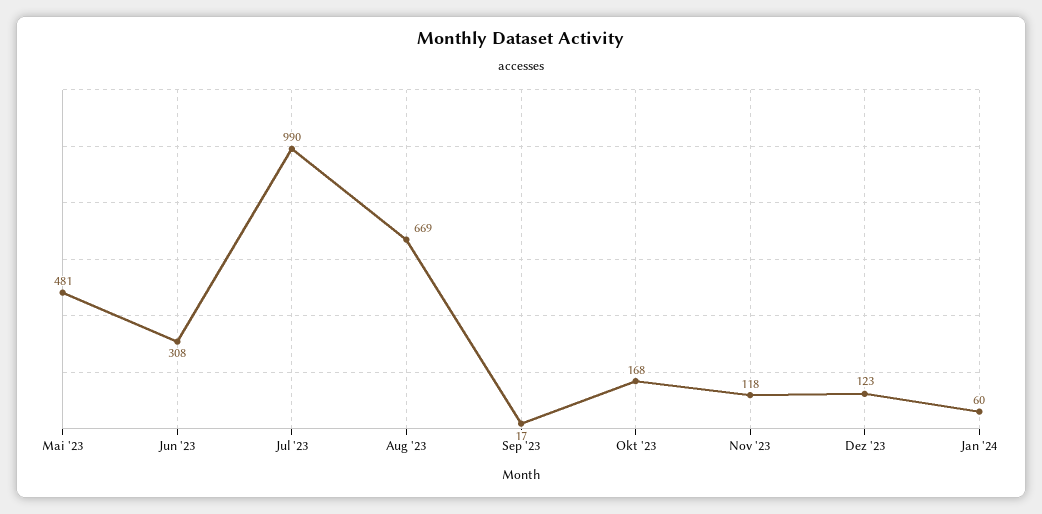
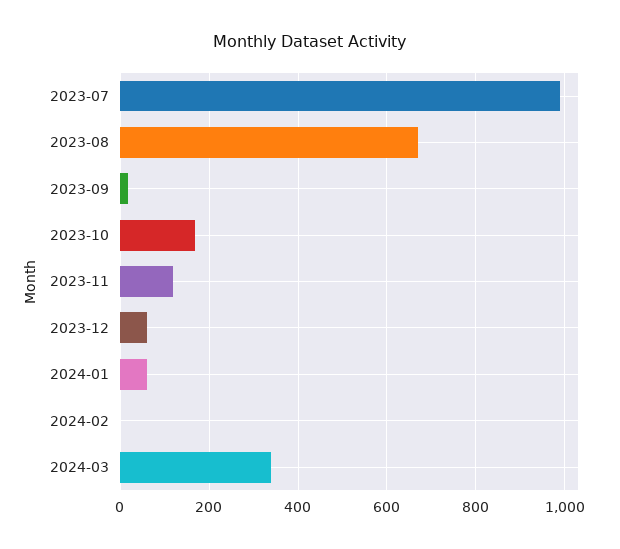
Mai '23: 481 -> none
Jun '23: 308 -> none
Dez '23: 123 -> 60
2024-02: none -> 0
2024-03: none -> 340

